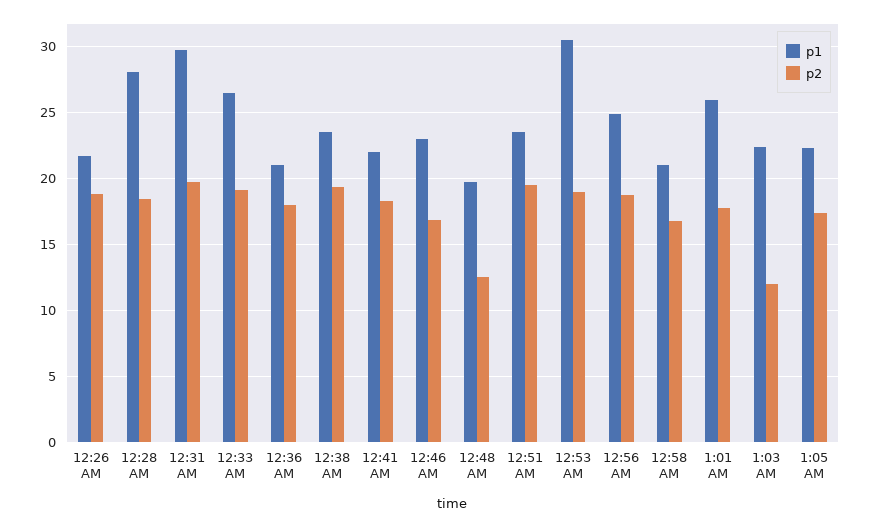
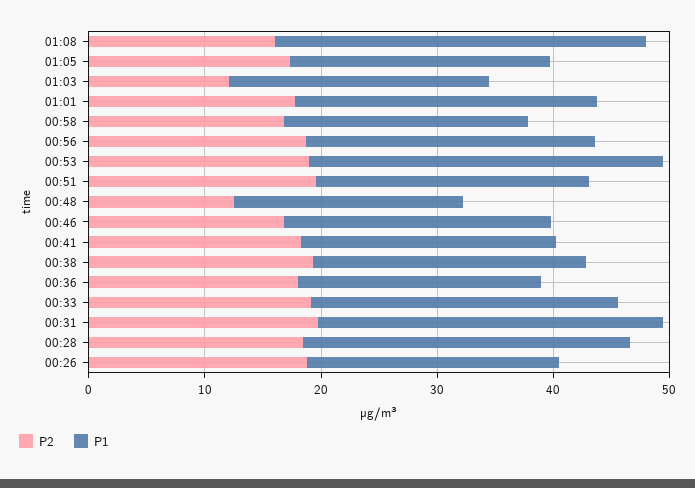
p2, 01:08: none -> 16
p1, 01:08: none -> 32

